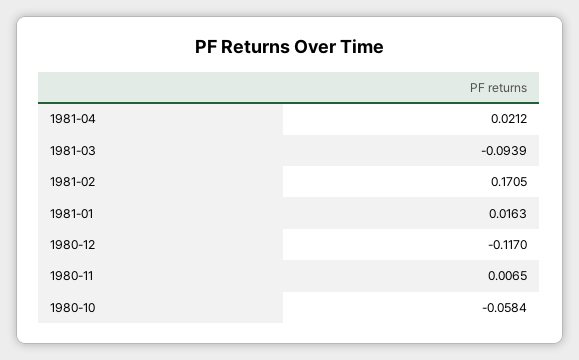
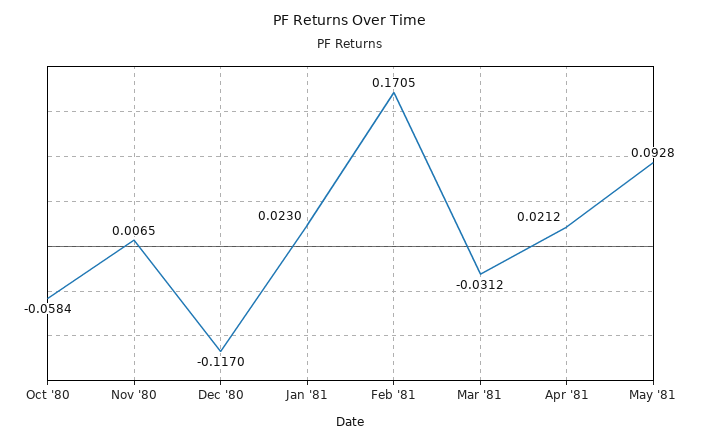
1981-03: -0.0939 -> -0.0312
1981-01: 0.0163 -> 0.023
May '81: none -> 0.0928

